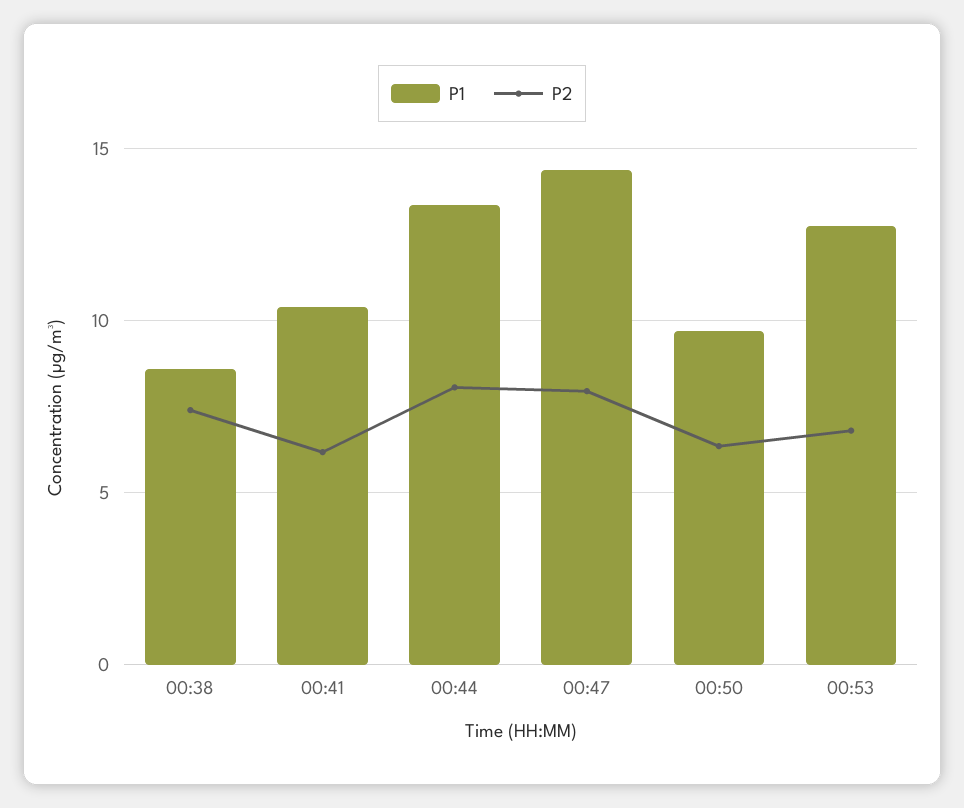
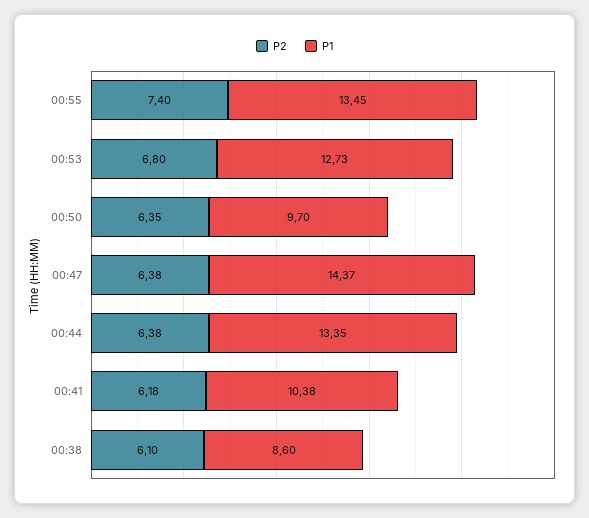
P2, 00:38: 7.5 -> 6.1
P2, 00:44: 8 -> 6.38
P2, 00:47: 8 -> 6.38
P2, 00:55: none -> 7.4
P1, 00:55: none -> 13.45

